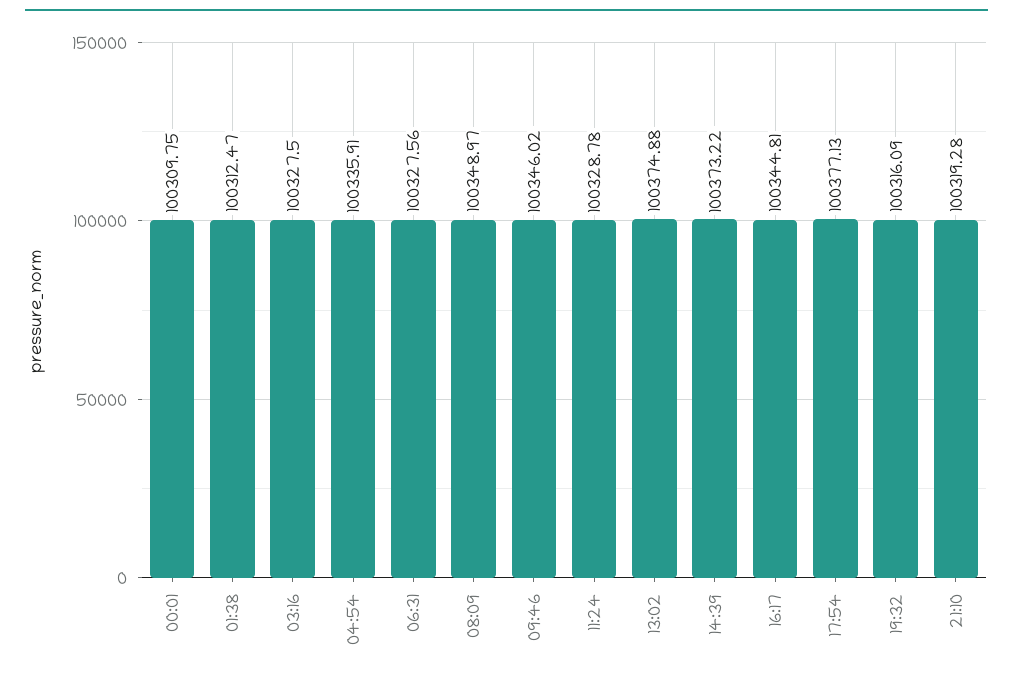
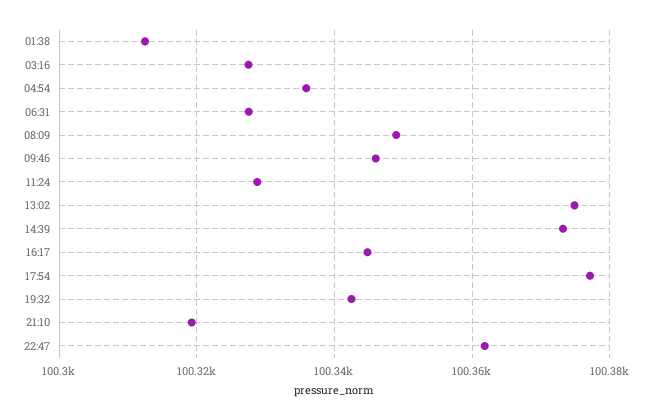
00:01: 100309.75 -> none
19:32: 100316.09 -> 100342
22:47: none -> 100362

